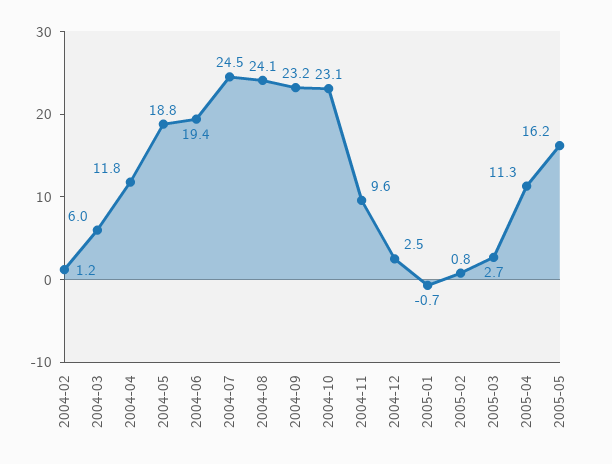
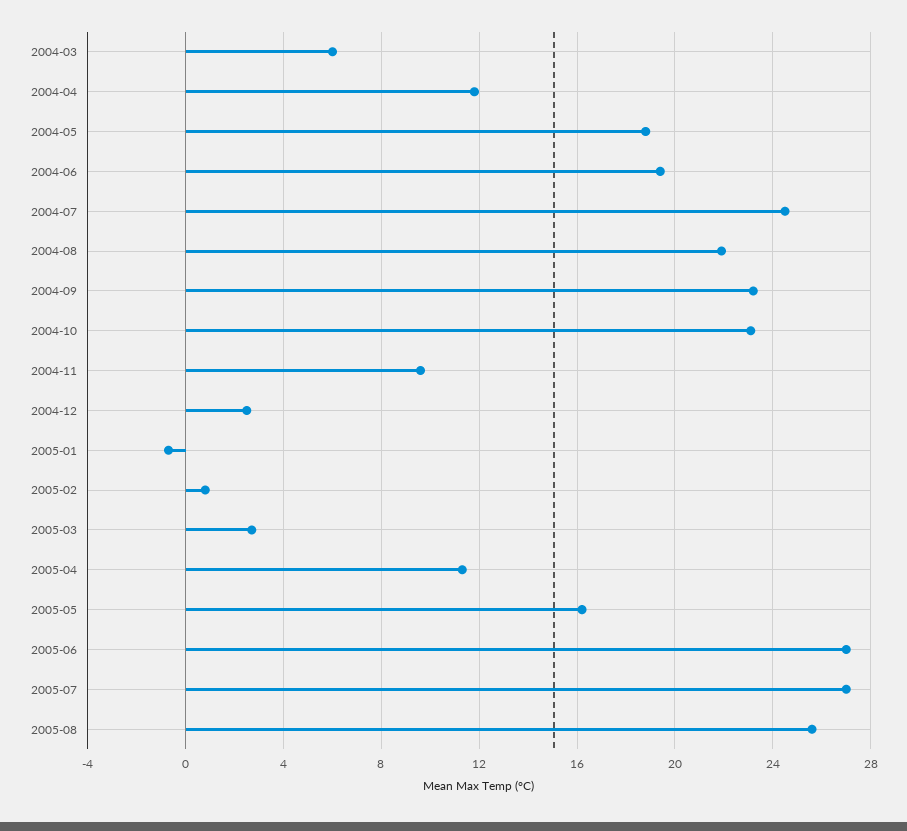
2004-02: 1.2 -> none
2004-08: 24.1 -> 22
2005-06: none -> 27
2005-07: none -> 27
2005-08: none -> 25.5

